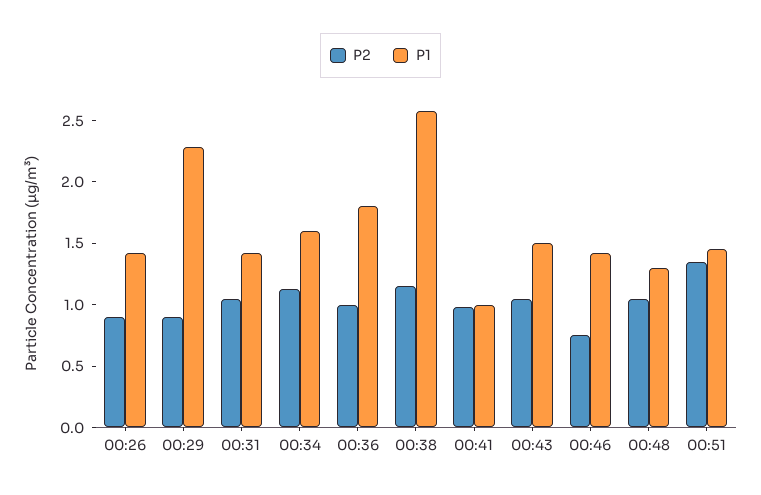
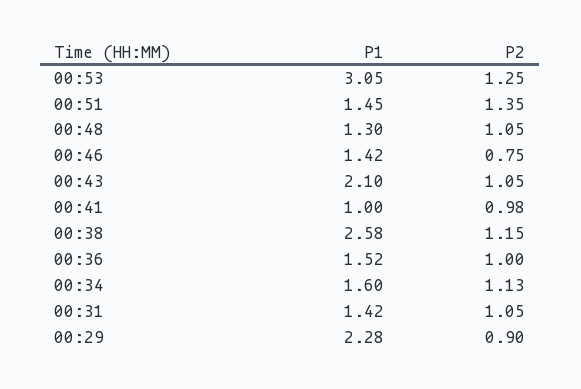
P2, 00:26: 0.9 -> none
P1, 00:26: 1.4 -> none
P1, 00:36: 1.8 -> 1.52
P1, 00:43: 1.5 -> 2.1
P1, 00:53: none -> 3.05
P2, 00:53: none -> 1.25

